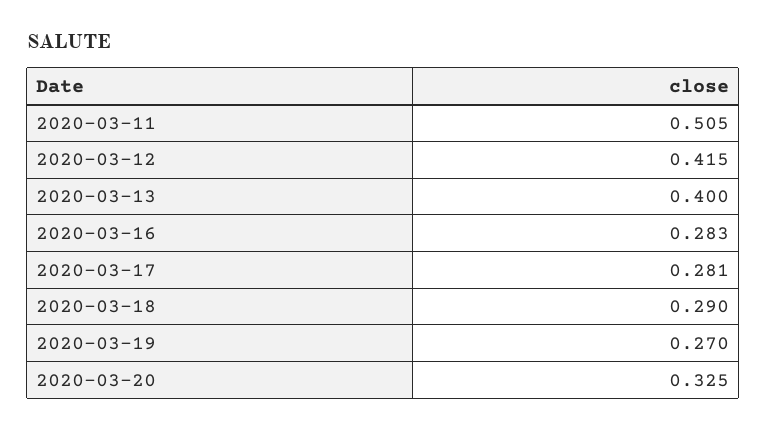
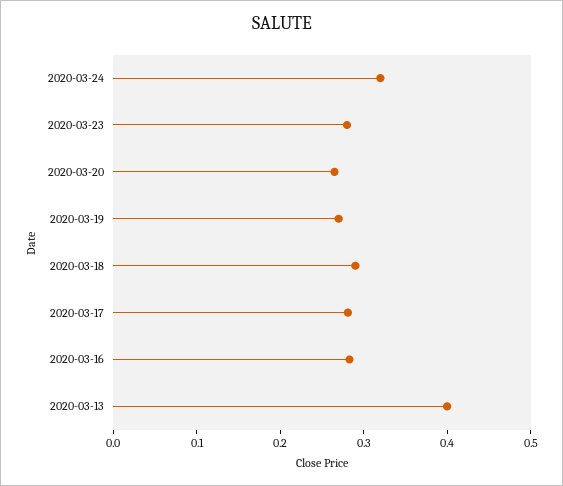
2020-03-11: 0.505 -> none
2020-03-12: 0.415 -> none
2020-03-20: 0.325 -> 0.26
2020-03-24: none -> 0.32
2020-03-23: none -> 0.28

